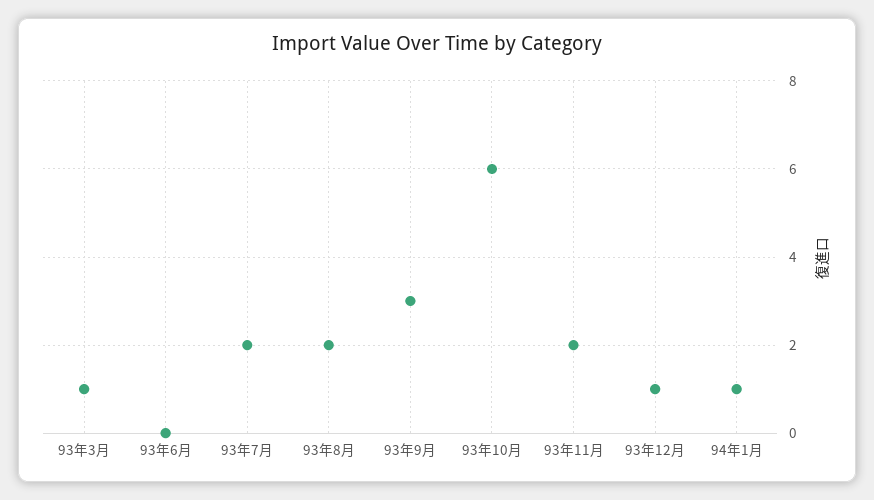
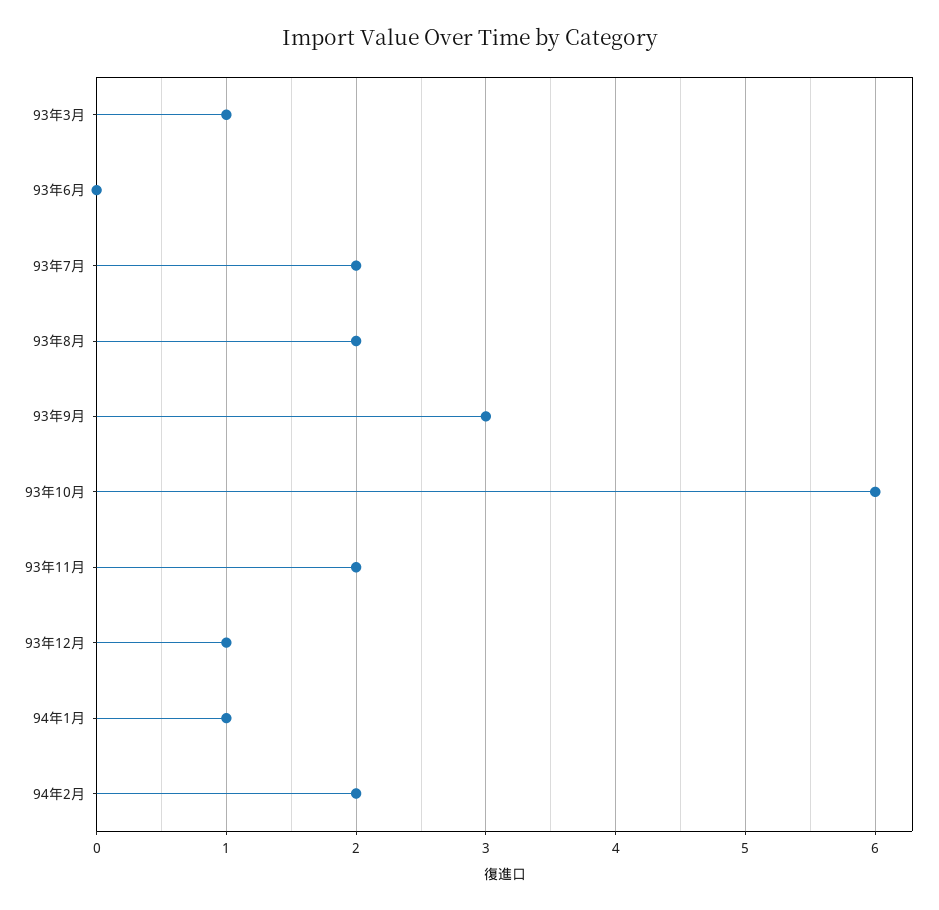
94年2月: none -> 2

